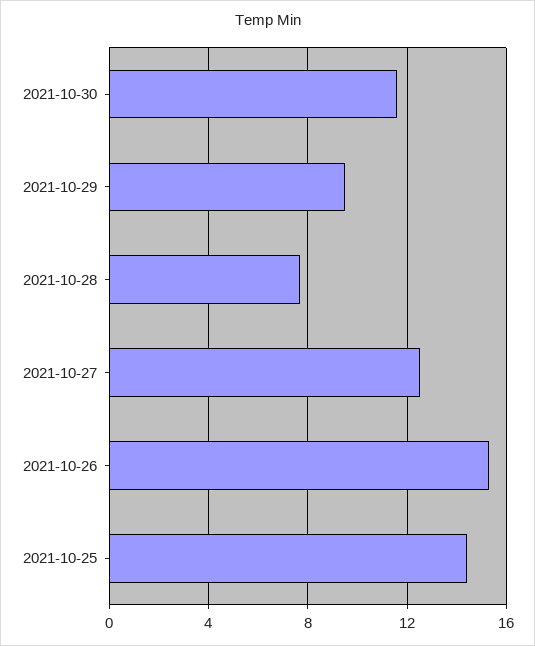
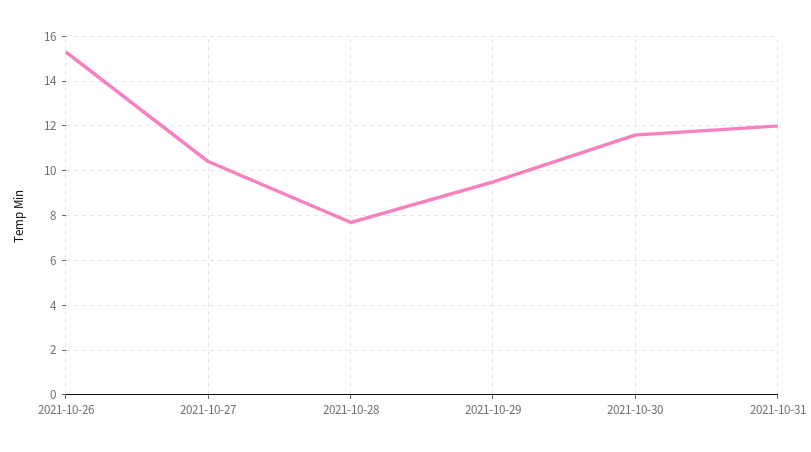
2021-10-27: 12.5 -> 10.5
2021-10-25: 14.5 -> none
2021-10-31: none -> 12

